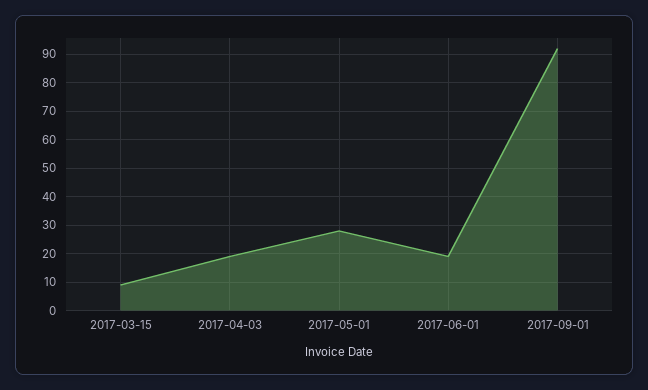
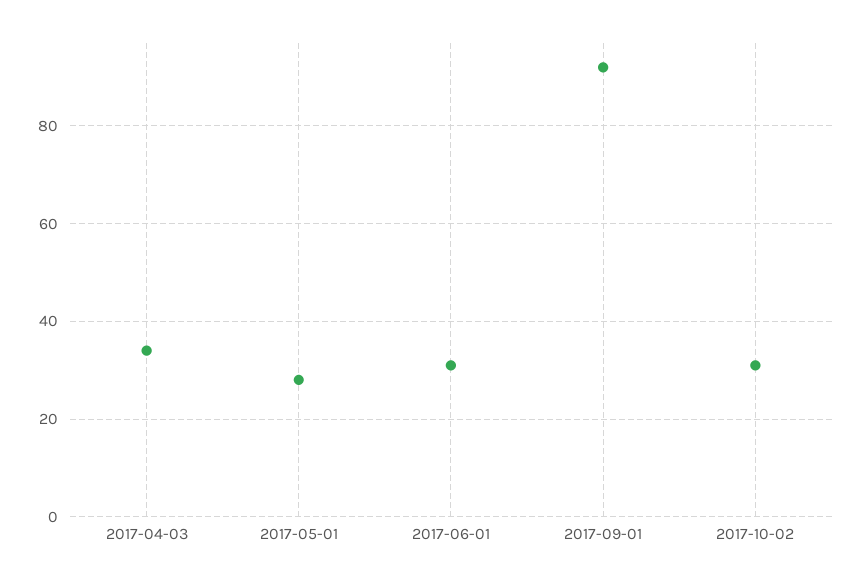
2017-03-15: 10 -> none
2017-04-03: 20 -> 35
2017-06-01: 20 -> 30
2017-10-02: none -> 30

